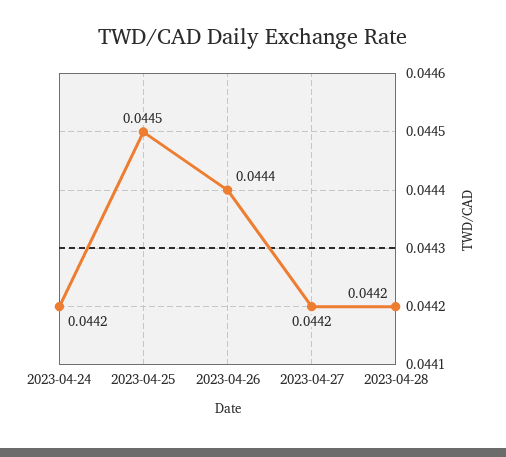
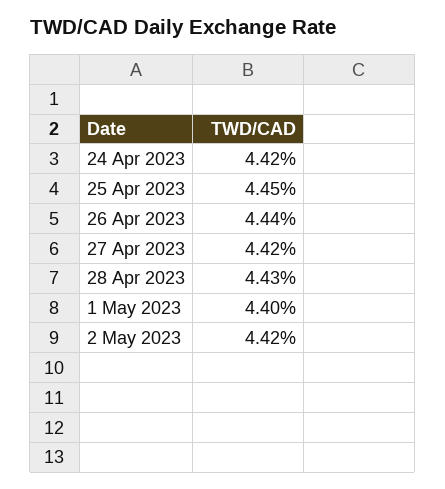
2023-04-28: 0.0442 -> 0.0443
1 May 2023: none -> 0.044
2 May 2023: none -> 0.0442

